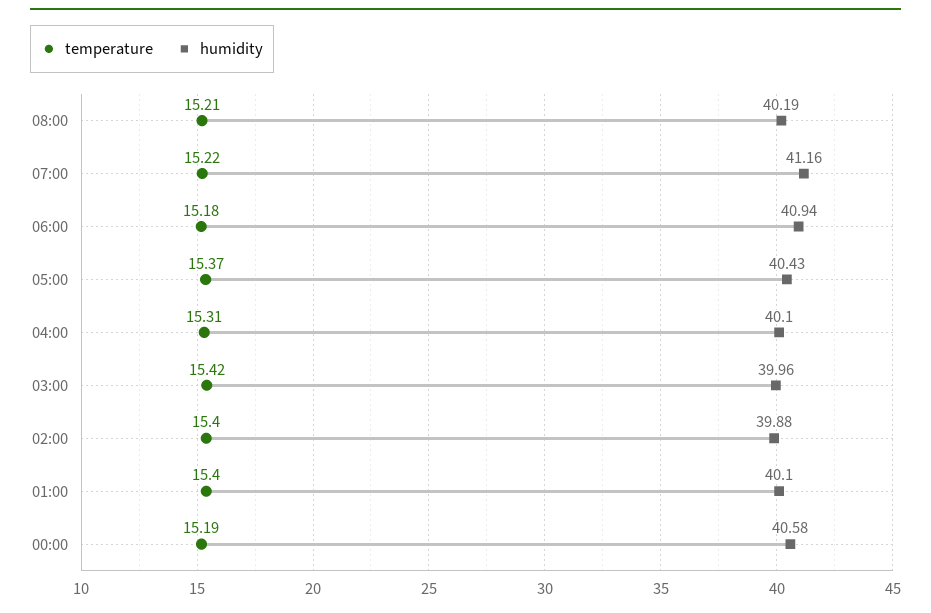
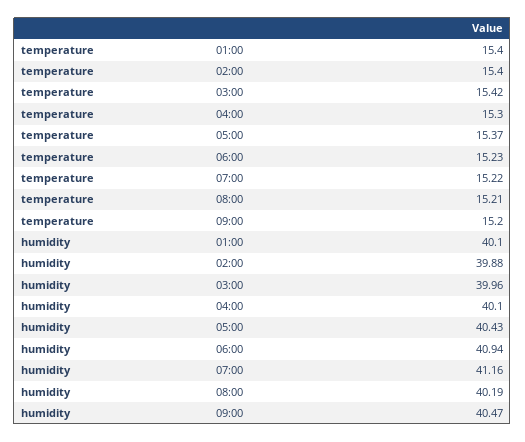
temperature, 06:00: 15.18 -> 15.23
temperature, 04:00: 15.31 -> 15.3
temperature, 00:00: 15.19 -> none
humidity, 00:00: 40.58 -> none
temperature, 09:00: none -> 15.2
humidity, 09:00: none -> 40.47

